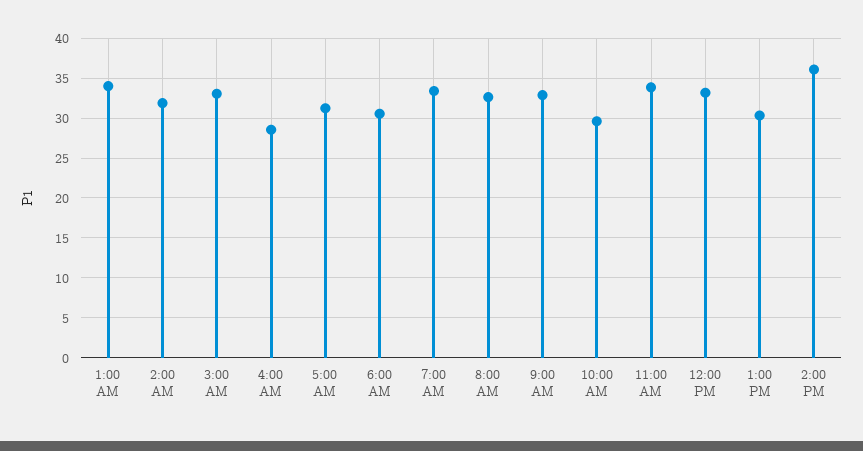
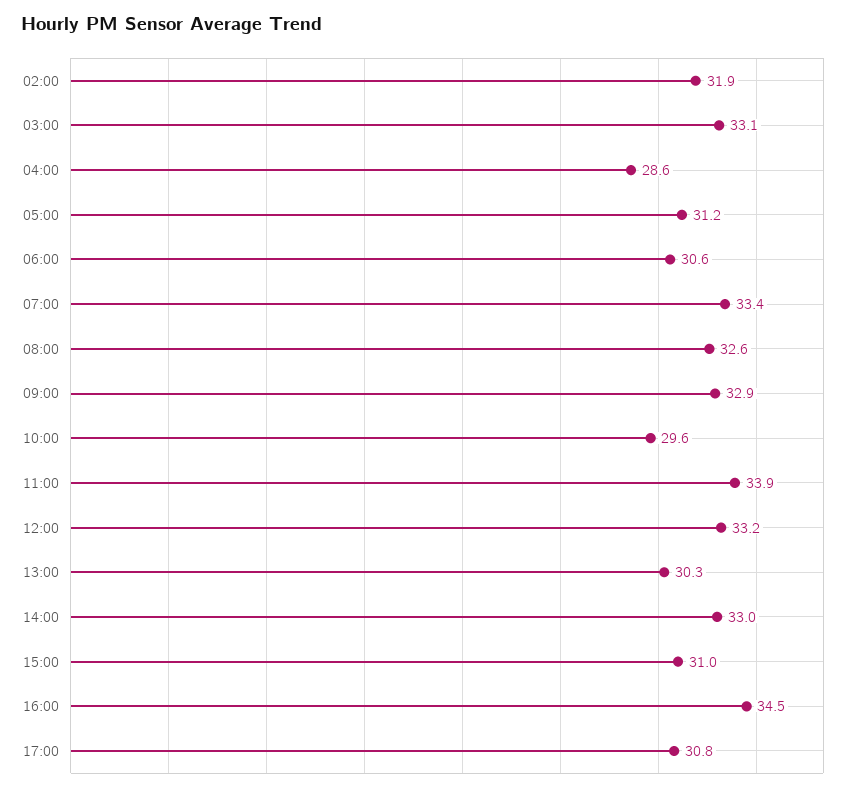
1:00 AM: 34 -> none
2:00 PM: 36 -> 33
15:00: none -> 31
16:00: none -> 34.5
17:00: none -> 30.8

